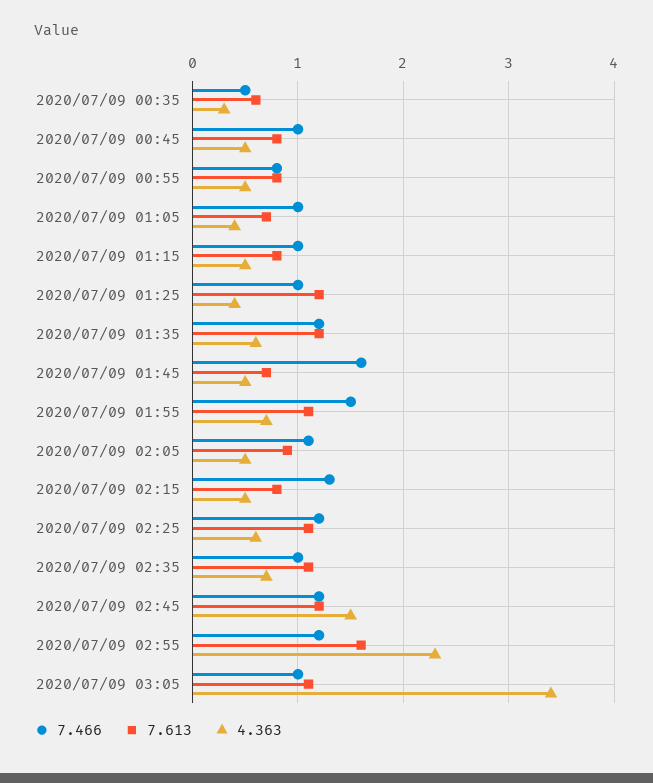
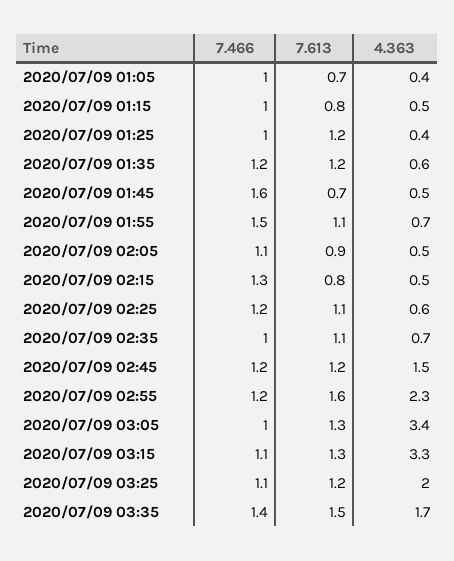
7.466, 2020/07/09 00:35: 0.5 -> none
7.613, 2020/07/09 00:35: 0.6 -> none
4.363, 2020/07/09 00:35: 0.3 -> none
7.466, 2020/07/09 00:45: 1 -> none
7.613, 2020/07/09 00:45: 0.8 -> none
4.363, 2020/07/09 00:45: 0.5 -> none
7.466, 2020/07/09 00:55: 0.8 -> none
7.613, 2020/07/09 00:55: 0.8 -> none
4.363, 2020/07/09 00:55: 0.5 -> none
7.613, 2020/07/09 03:05: 1.1 -> 1.3
7.466, 2020/07/09 03:15: none -> 1.1
7.613, 2020/07/09 03:15: none -> 1.3
4.363, 2020/07/09 03:15: none -> 3.3
7.466, 2020/07/09 03:25: none -> 1.1
7.613, 2020/07/09 03:25: none -> 1.2
4.363, 2020/07/09 03:25: none -> 2
7.466, 2020/07/09 03:35: none -> 1.4
7.613, 2020/07/09 03:35: none -> 1.5
4.363, 2020/07/09 03:35: none -> 1.7

